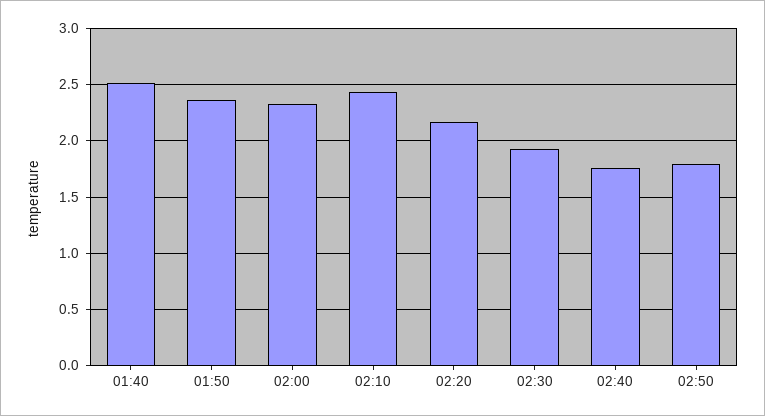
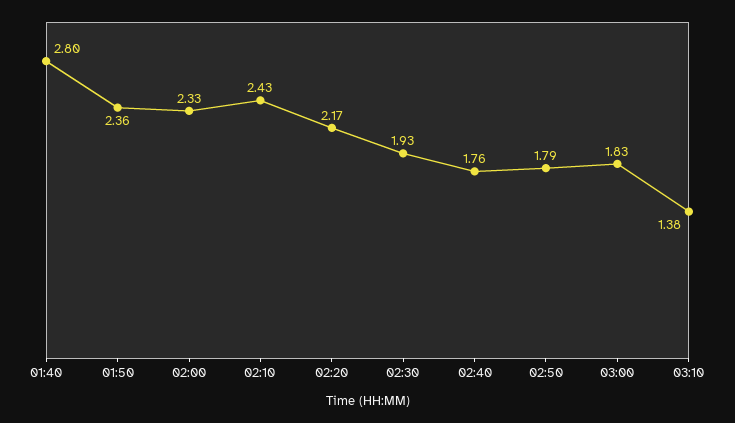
01:40: 2.5 -> 2.8
03:00: none -> 1.83
03:10: none -> 1.38

